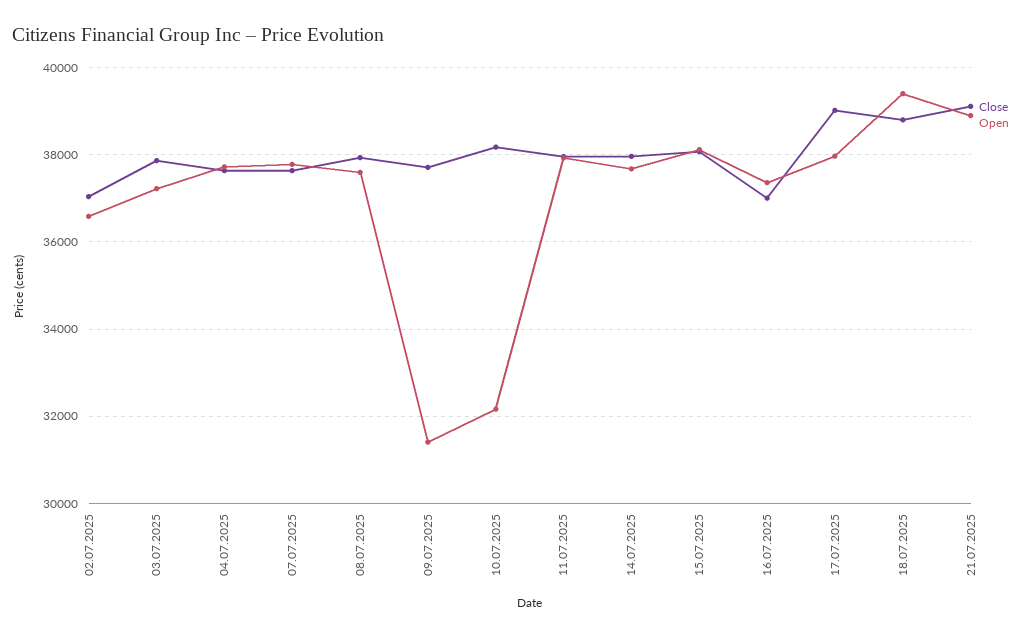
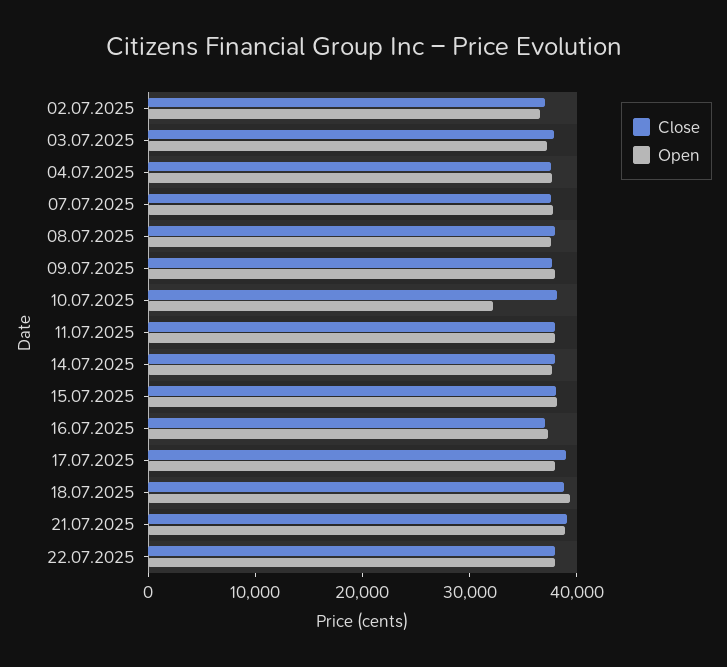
Open, 09.07.2025: 31400 -> 38000
Close, 22.07.2025: none -> 38000
Open, 22.07.2025: none -> 38000

